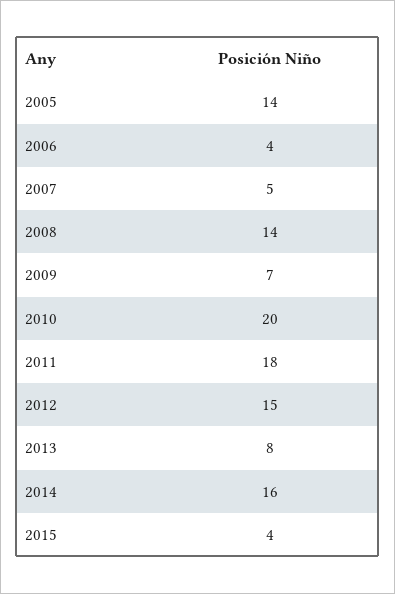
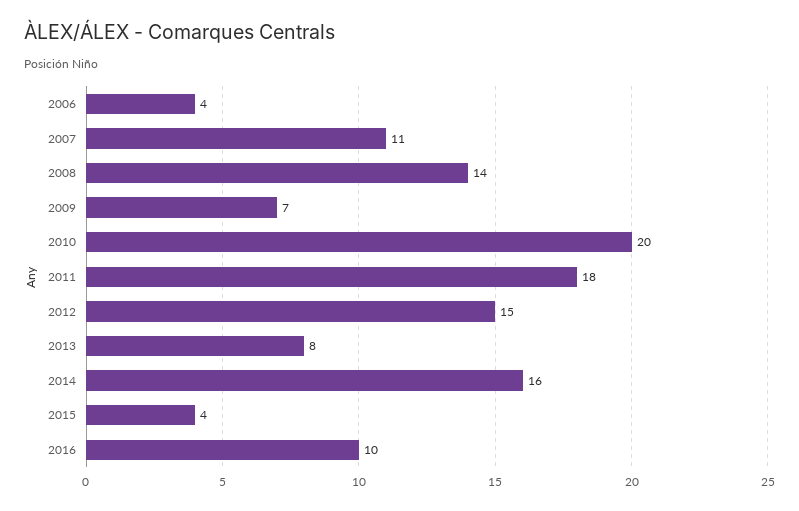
2005: 14 -> none
2007: 5 -> 11
2016: none -> 10

